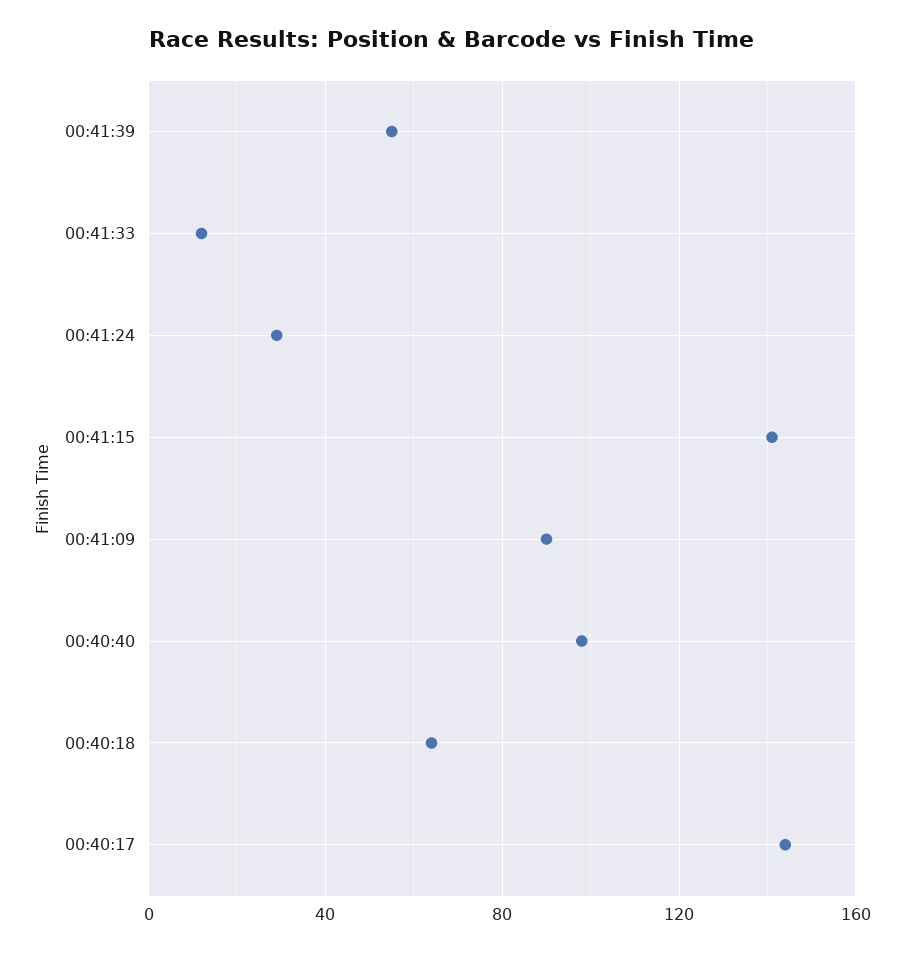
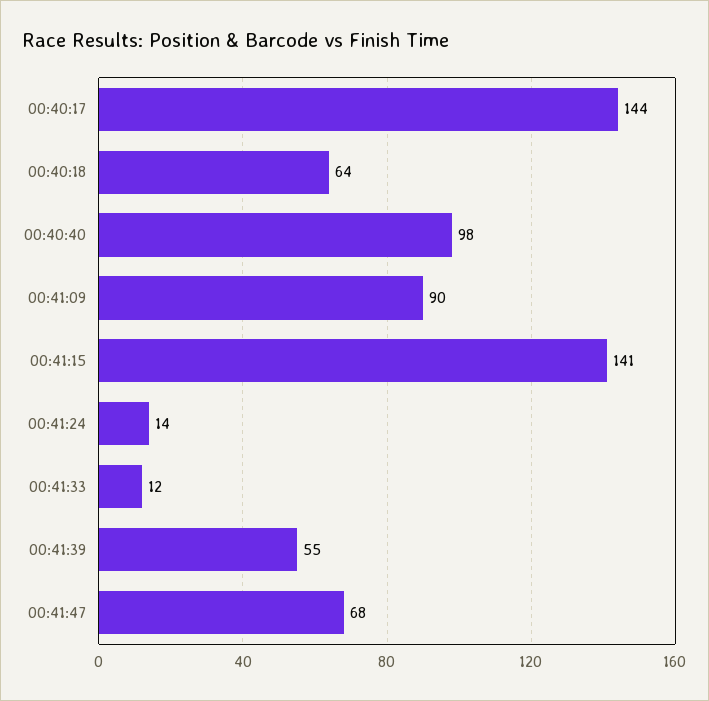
00:41:24: 30 -> 14
00:41:47: none -> 68

